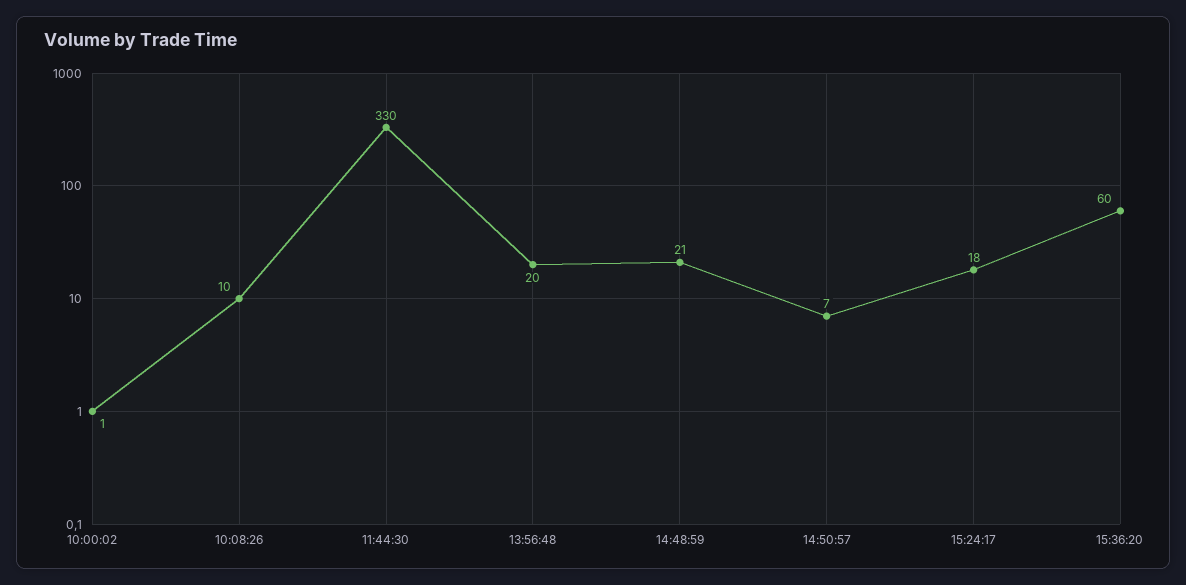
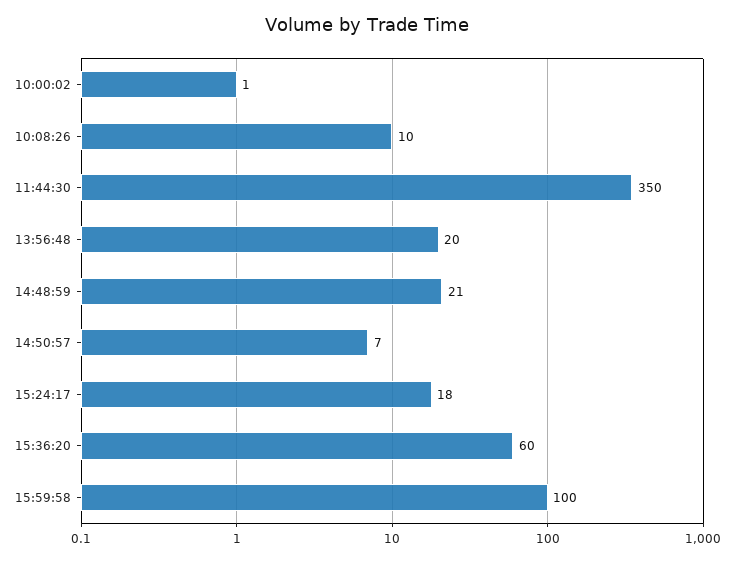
11:44:30: 330 -> 350
15:59:58: none -> 100

